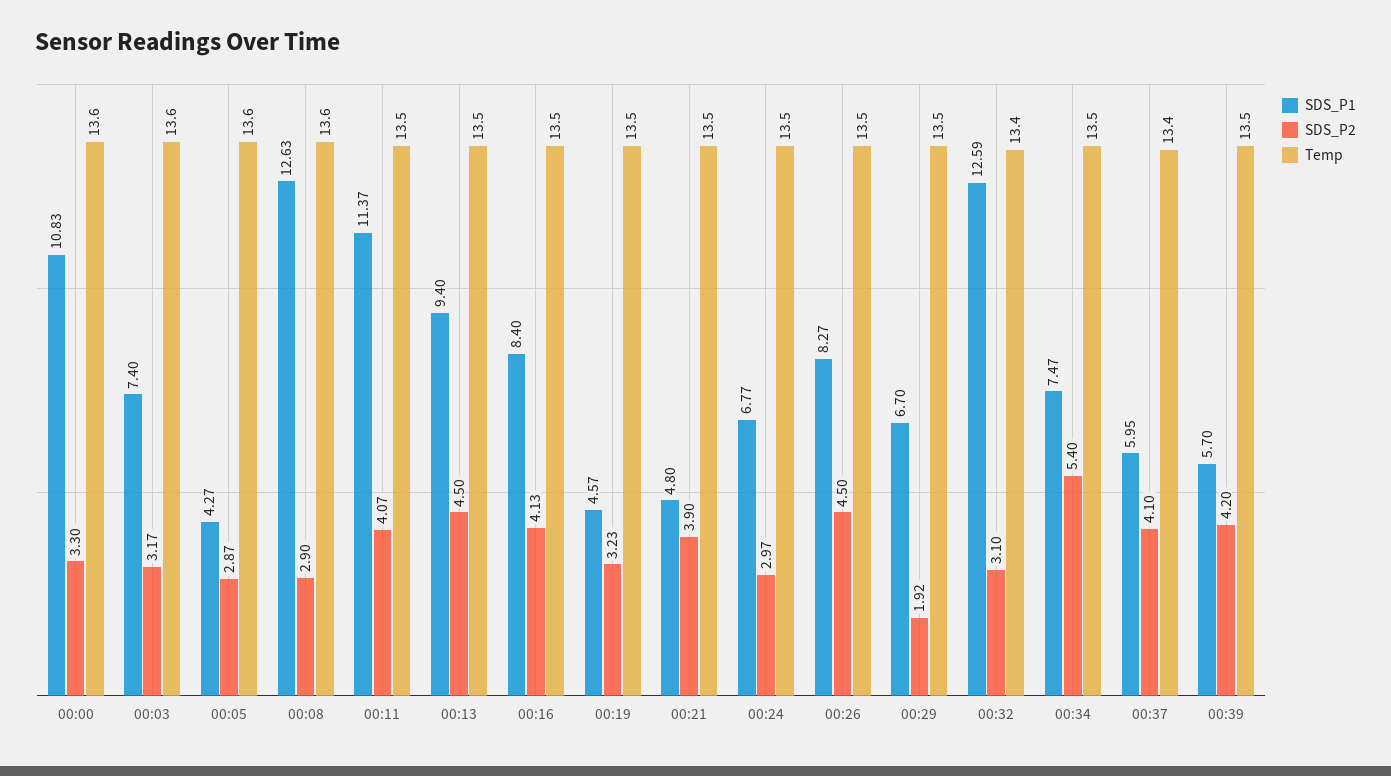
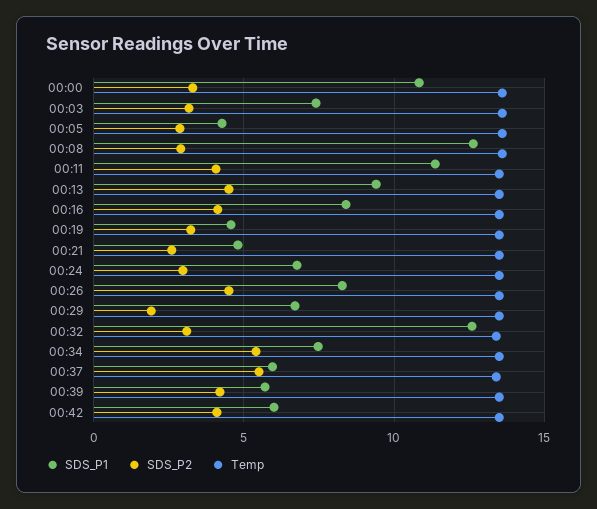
SDS_P2, 00:21: 3.9 -> 2.5
SDS_P2, 00:37: 4.1 -> 5.5
SDS_P1, 00:42: none -> 6
SDS_P2, 00:42: none -> 4
Temp, 00:42: none -> 13.5

